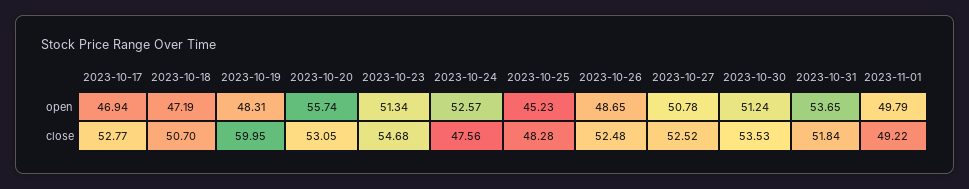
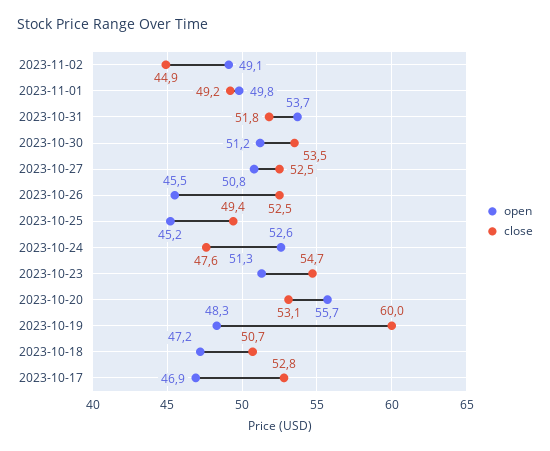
open, 2023-10-26: 48.65 -> 45.5
close, 2023-10-25: 48.28 -> 49.4
open, 2023-11-02: none -> 49.1
close, 2023-11-02: none -> 44.9

